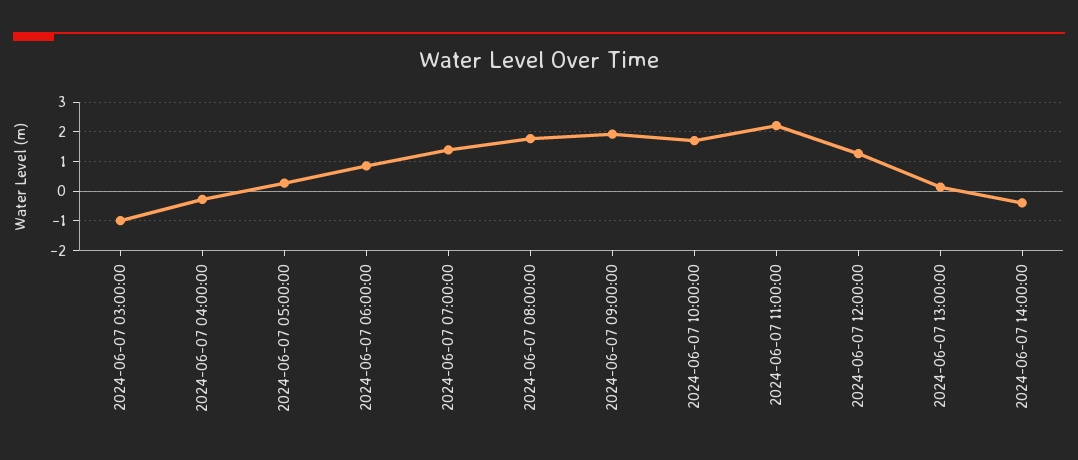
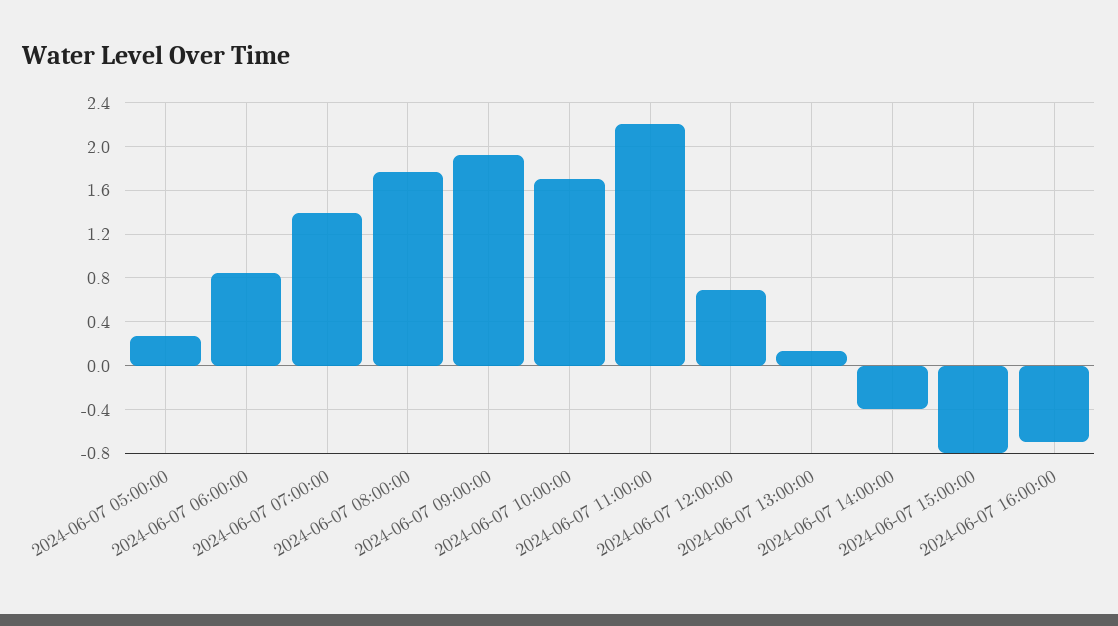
2024-06-07 03:00:00: -1 -> none
2024-06-07 04:00:00: -0.25 -> none
2024-06-07 12:00:00: 1.25 -> 0.7
2024-06-07 15:00:00: none -> -0.8
2024-06-07 16:00:00: none -> -0.7

